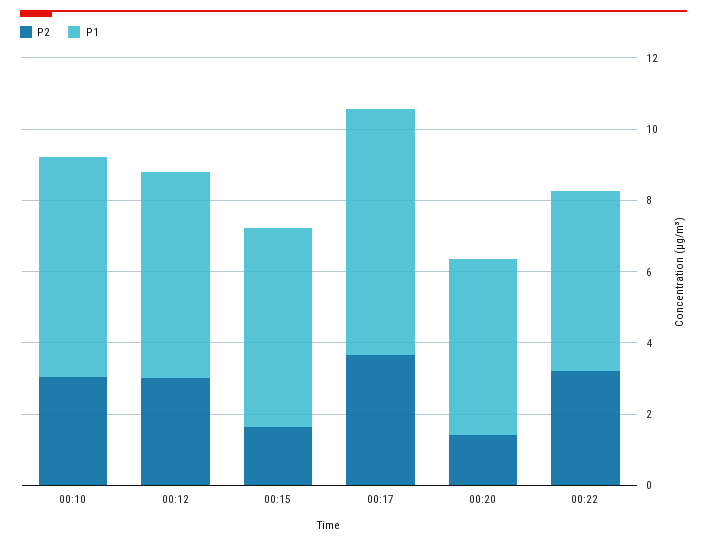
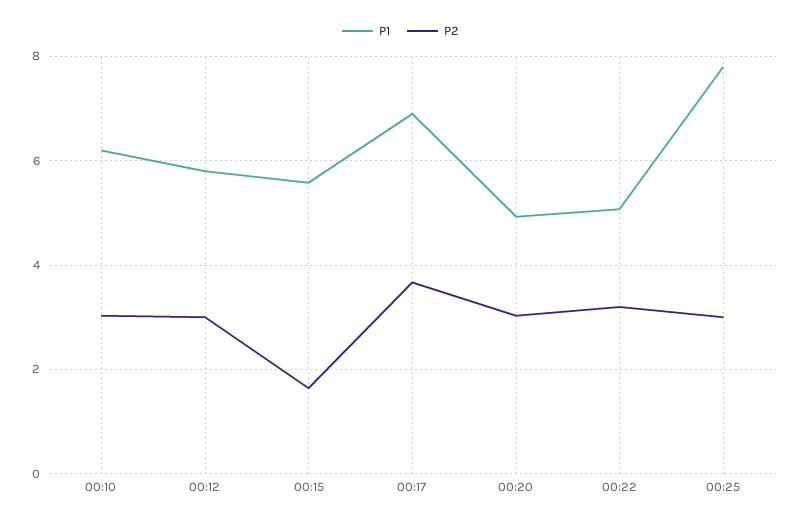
P2, 00:20: 1.5 -> 3
P1, 00:25: none -> 7.8
P2, 00:25: none -> 3

